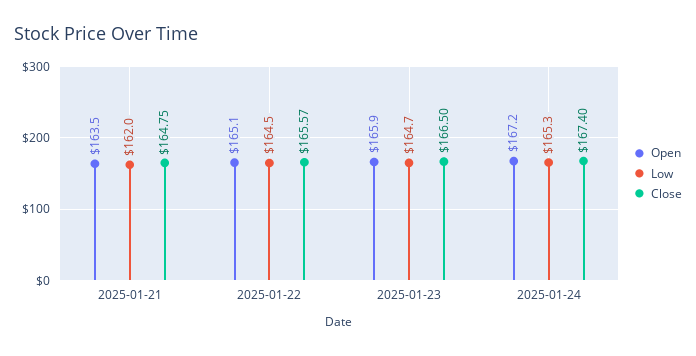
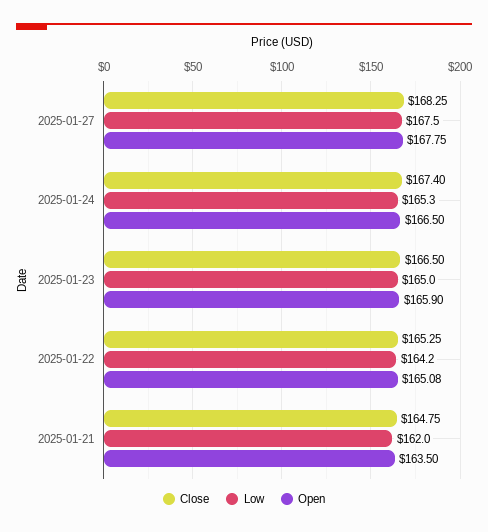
Low, 2025-01-22: 164.5 -> 164.2
Close, 2025-01-22: 165.57 -> 165.25
Low, 2025-01-23: 164.7 -> 165
Open, 2025-01-24: 167.2 -> 166.5
Close, 2025-01-27: none -> 168.25
Low, 2025-01-27: none -> 167.5
Open, 2025-01-27: none -> 167.75

